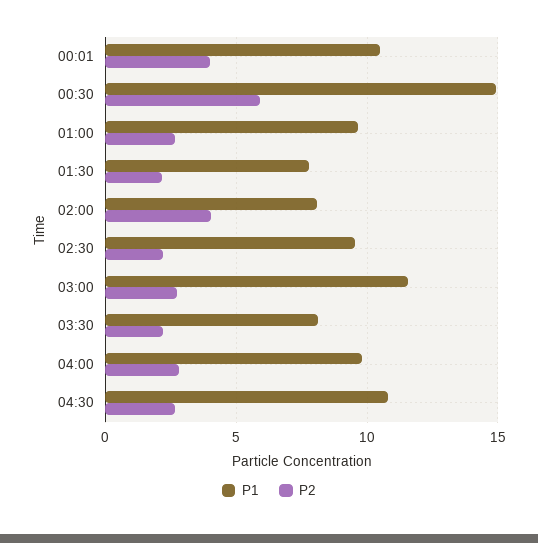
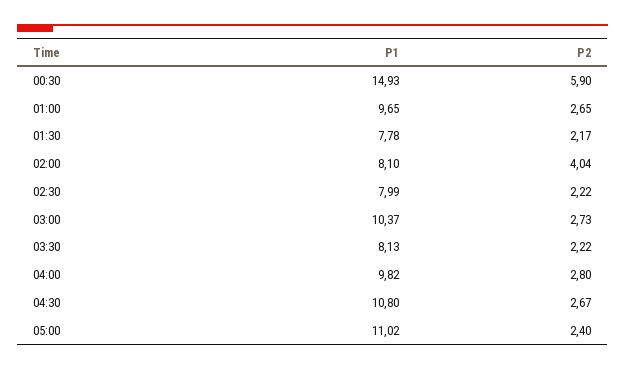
P1, 00:01: 10.5 -> none
P2, 00:01: 4 -> none
P1, 02:30: 9.5 -> 7.99
P1, 03:00: 11.5 -> 10.37
P1, 05:00: none -> 11.02
P2, 05:00: none -> 2.4

